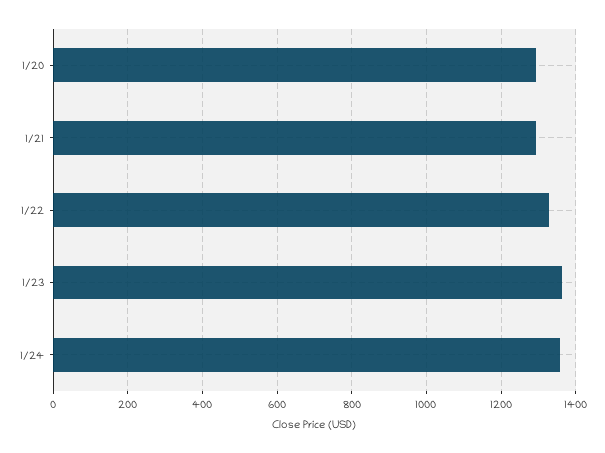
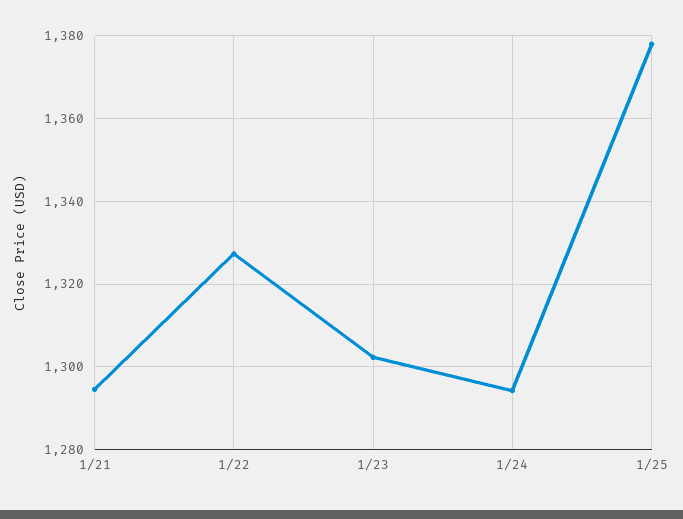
1/20: 1300 -> none
1/23: 1360 -> 1302
1/24: 1360 -> 1294
1/25: none -> 1378

